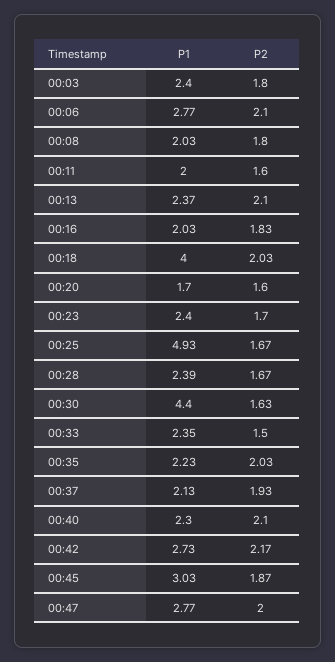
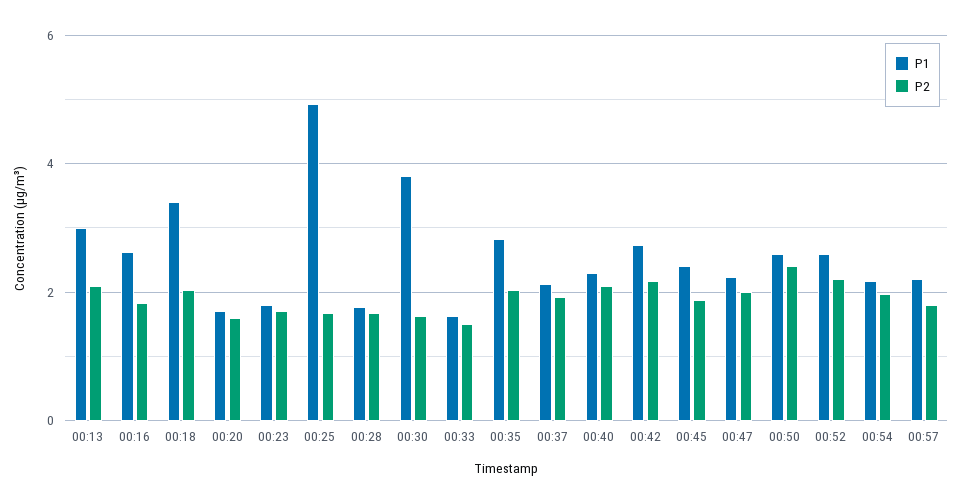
P1, 00:03: 2.4 -> none
P2, 00:03: 1.8 -> none
P1, 00:06: 2.77 -> none
P2, 00:06: 2.1 -> none
P1, 00:08: 2.03 -> none
P2, 00:08: 1.8 -> none
P1, 00:11: 2 -> none
P2, 00:11: 1.6 -> none
P1, 00:13: 2.37 -> 3
P1, 00:16: 2.03 -> 2.6
P1, 00:18: 4 -> 3.4
P1, 00:23: 2.4 -> 1.8
P1, 00:28: 2.39 -> 1.8
P1, 00:30: 4.4 -> 3.8
P1, 00:33: 2.35 -> 1.6
P1, 00:35: 2.23 -> 2.8
P1, 00:45: 3.03 -> 2.4
P1, 00:47: 2.77 -> 2.2
P1, 00:50: none -> 2.6
P2, 00:50: none -> 2.4
P1, 00:52: none -> 2.6
P2, 00:52: none -> 2.2
P1, 00:54: none -> 2.2
P2, 00:54: none -> 2
P1, 00:57: none -> 2.2
P2, 00:57: none -> 1.8

